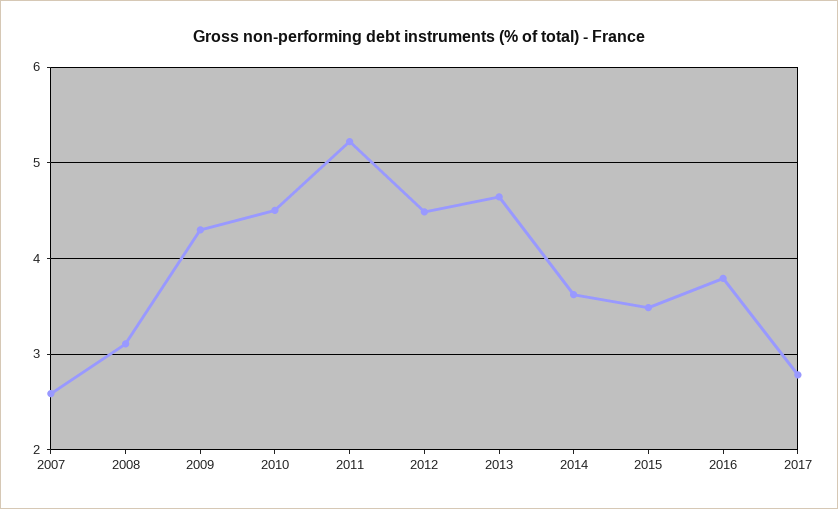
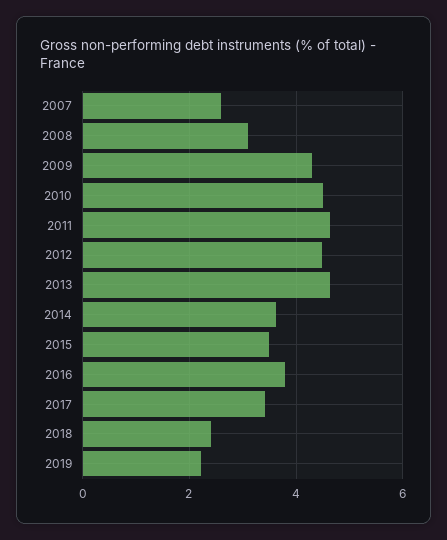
2011: 5.2 -> 4.6
2017: 2.8 -> 3.4
2018: none -> 2.4
2019: none -> 2.2

